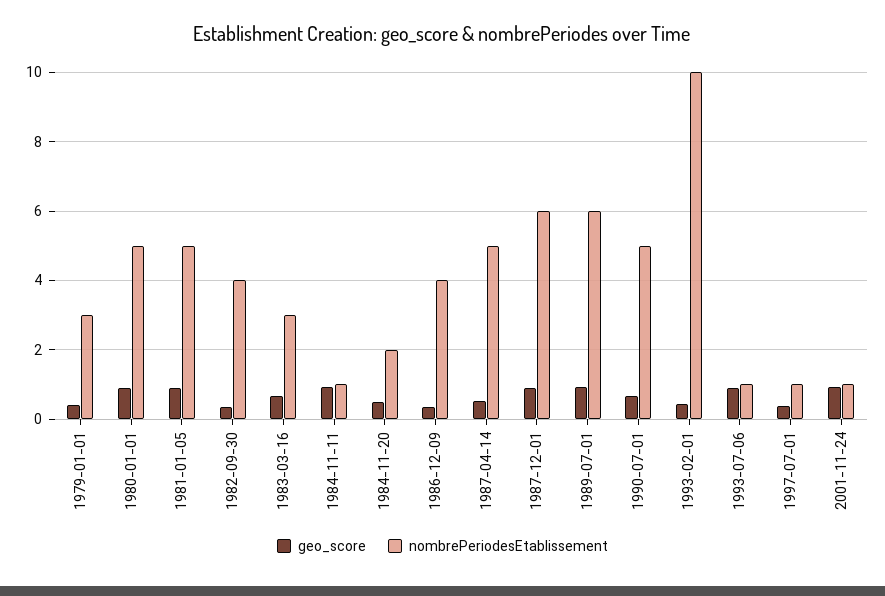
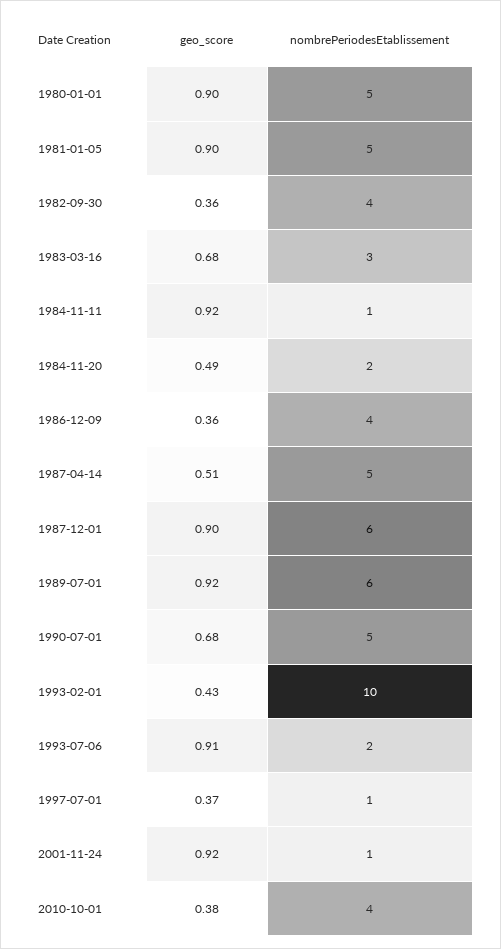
geo_score, 1979-01-01: 0.4 -> none
nombrePeriodesEtablissement, 1979-01-01: 3 -> none
nombrePeriodesEtablissement, 1993-07-06: 1 -> 2
geo_score, 2010-10-01: none -> 0.38
nombrePeriodesEtablissement, 2010-10-01: none -> 4

